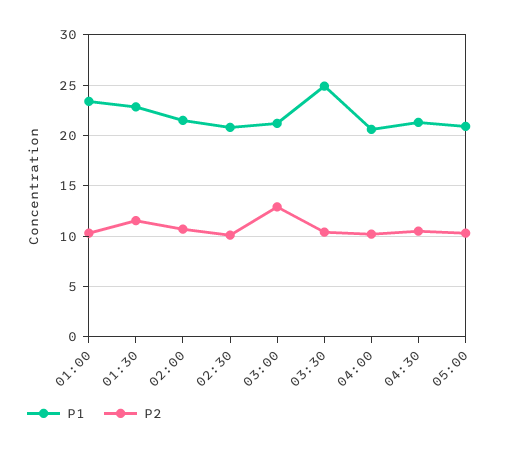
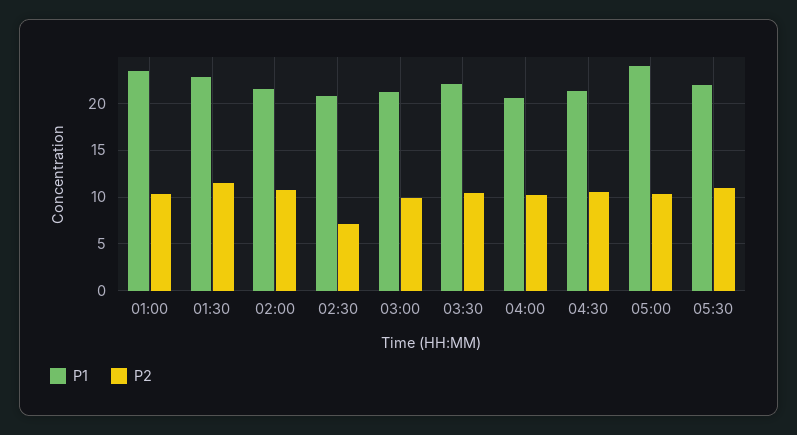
P2, 02:30: 10 -> 7
P2, 03:00: 13 -> 10
P1, 03:30: 25 -> 22
P1, 05:00: 21 -> 24
P1, 05:30: none -> 22
P2, 05:30: none -> 11

